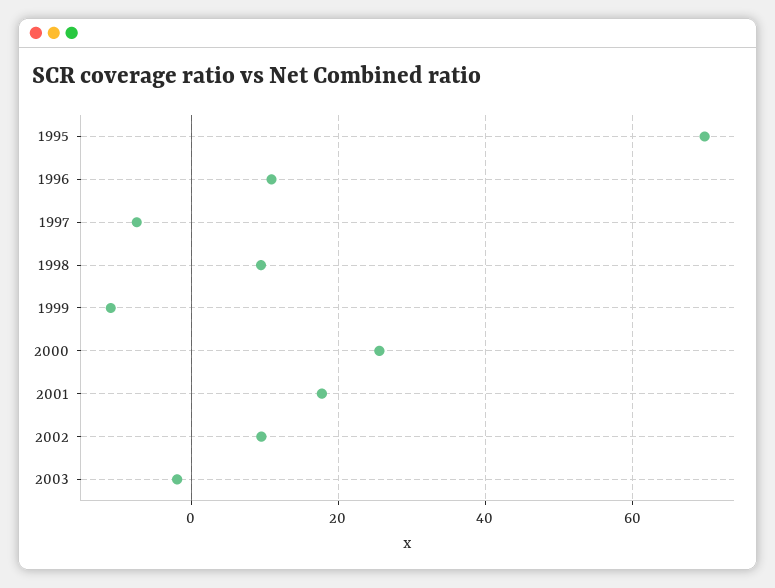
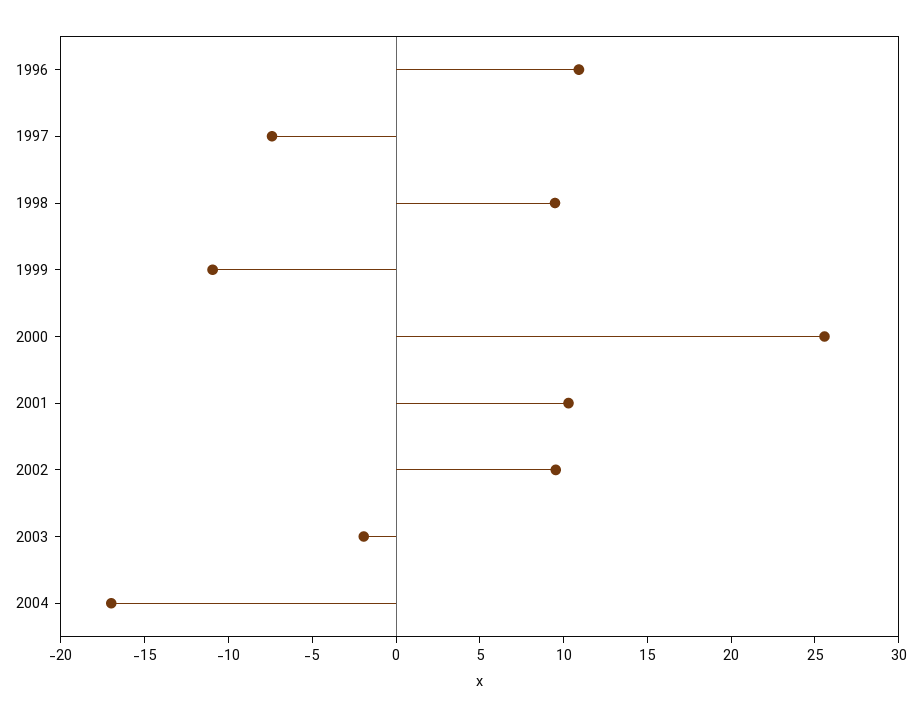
1995: 70 -> none
2001: 18 -> 10
2004: none -> -17

